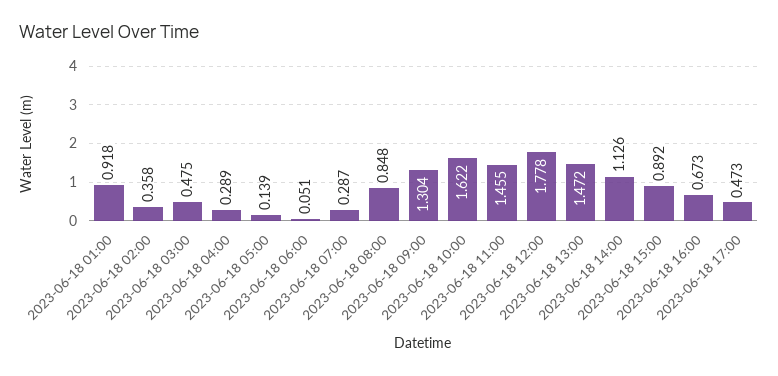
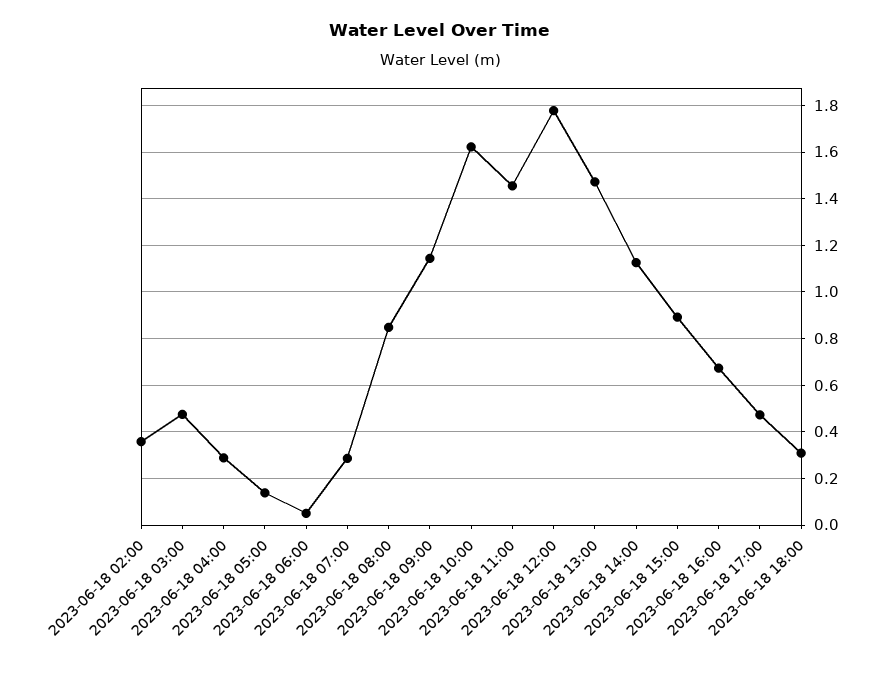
2023-06-18 01:00: 0.918 -> none
2023-06-18 09:00: 1.304 -> 1.15
2023-06-18 18:00: none -> 0.3

